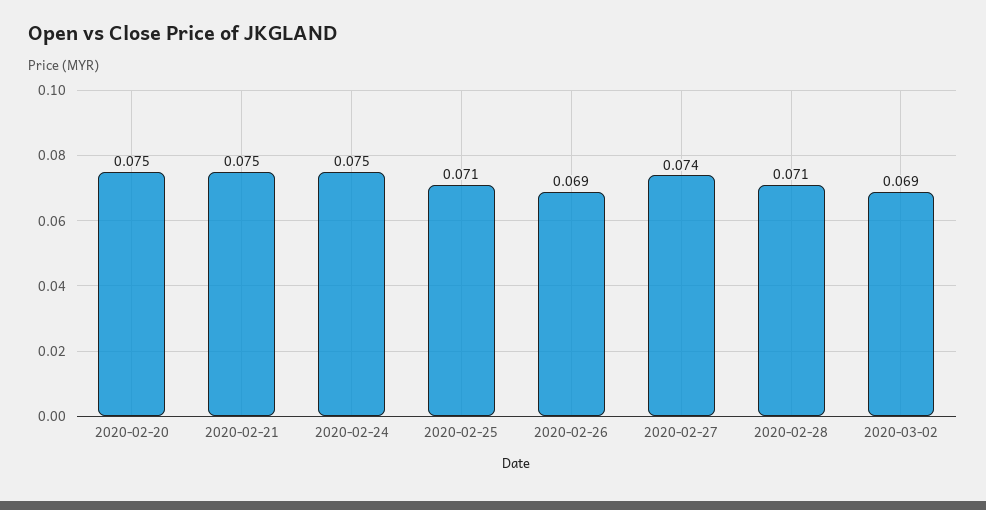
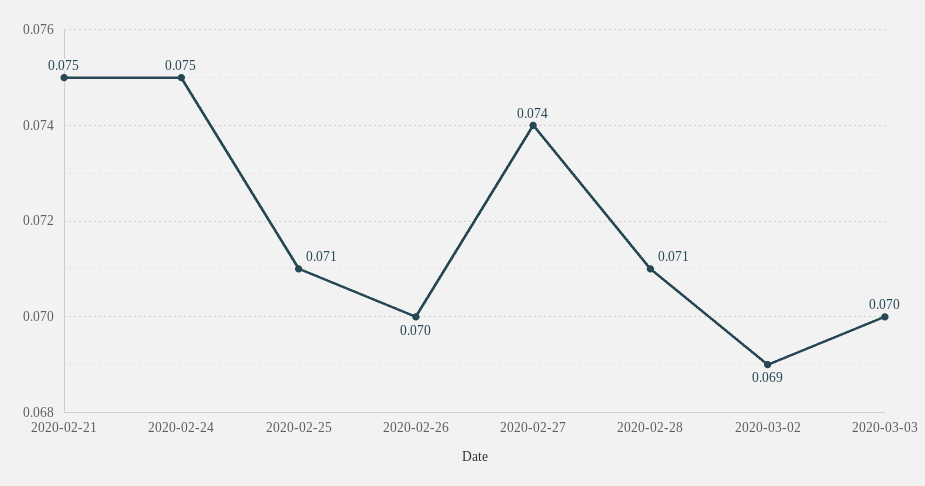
2020-02-20: 0.075 -> none
2020-02-26: 0.069 -> 0.07
2020-03-03: none -> 0.07

